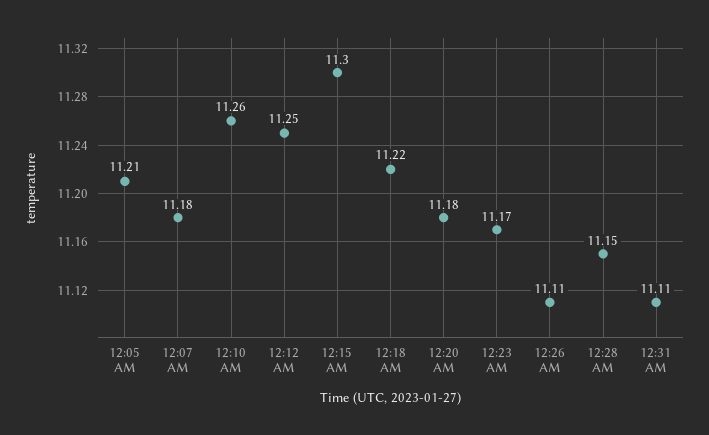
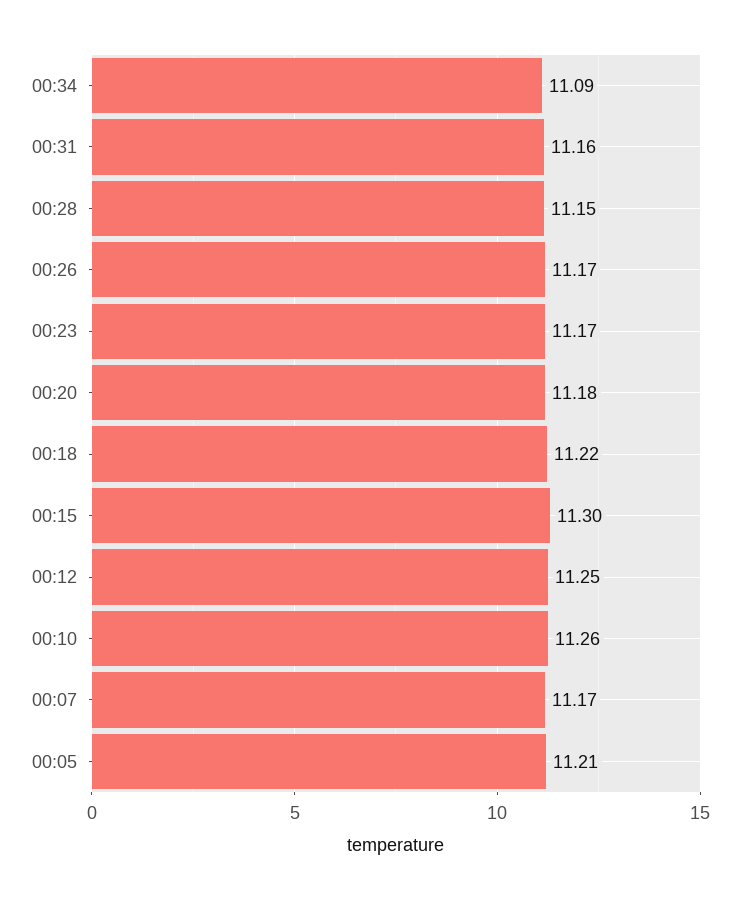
12:07 AM: 11.18 -> 11.17
12:26 AM: 11.11 -> 11.17
12:31 AM: 11.11 -> 11.16
00:34: none -> 11.09

